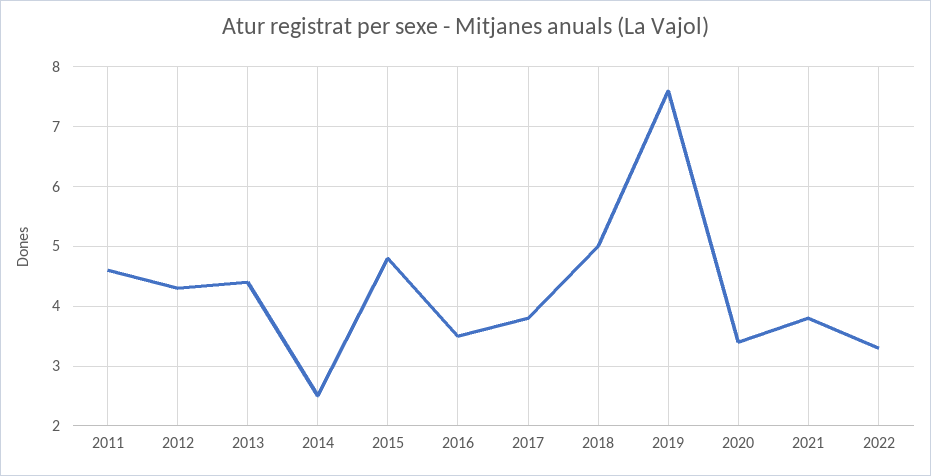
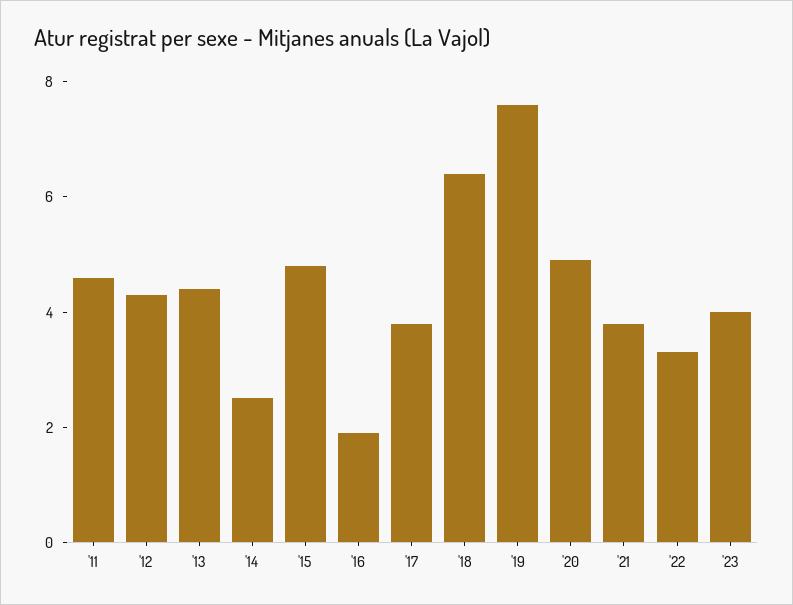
2016: 3.5 -> 2
2018: 5 -> 6.5
2020: 3.5 -> 5
'23: none -> 4

